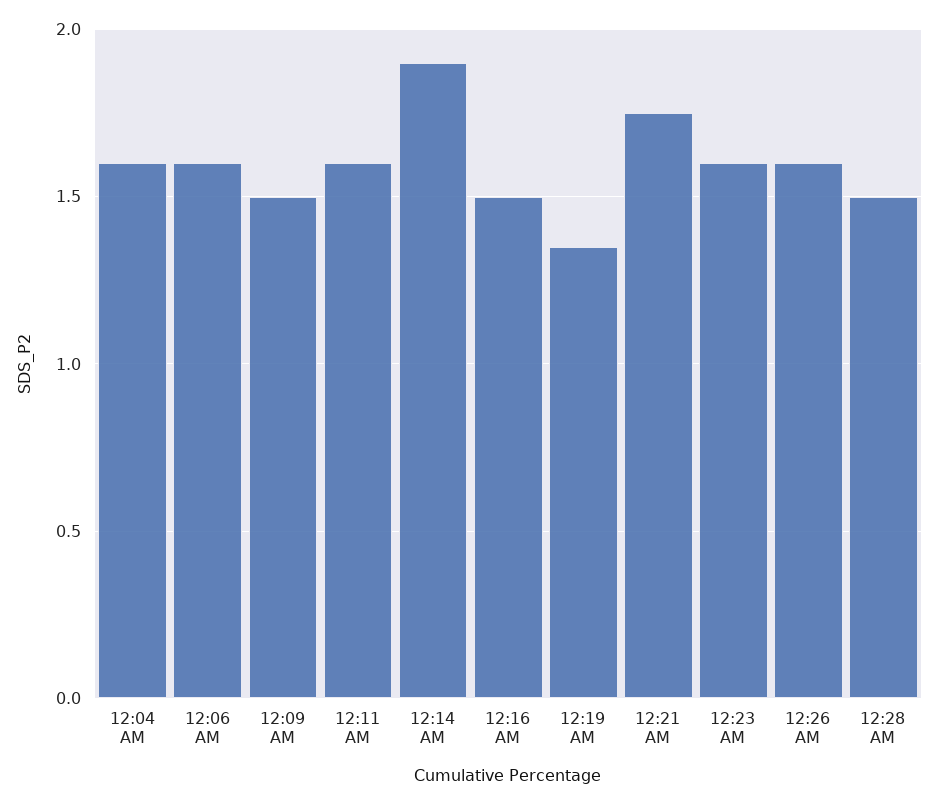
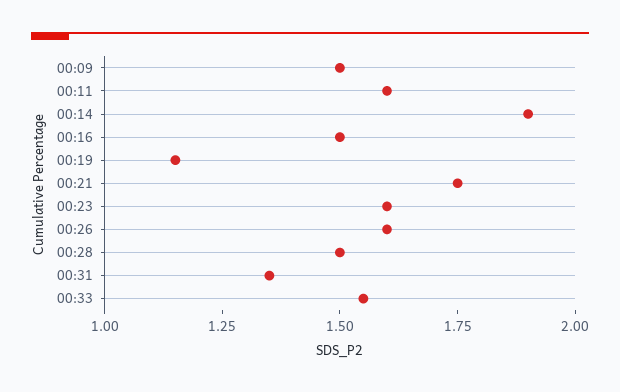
12:04 AM: 1.6 -> none
12:06 AM: 1.6 -> none
12:19 AM: 1.35 -> 1.15
00:31: none -> 1.35
00:33: none -> 1.55

